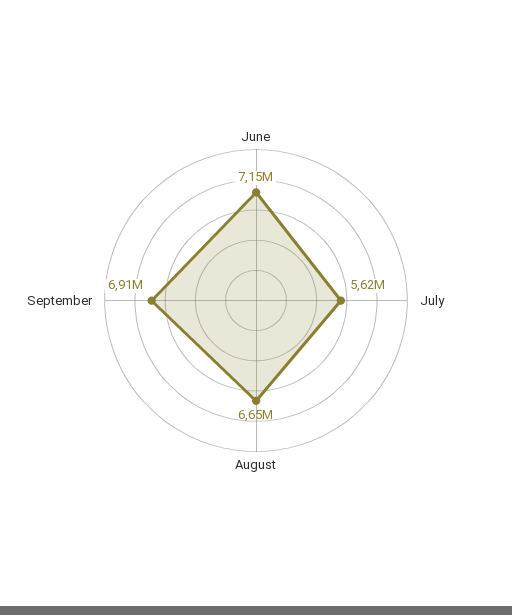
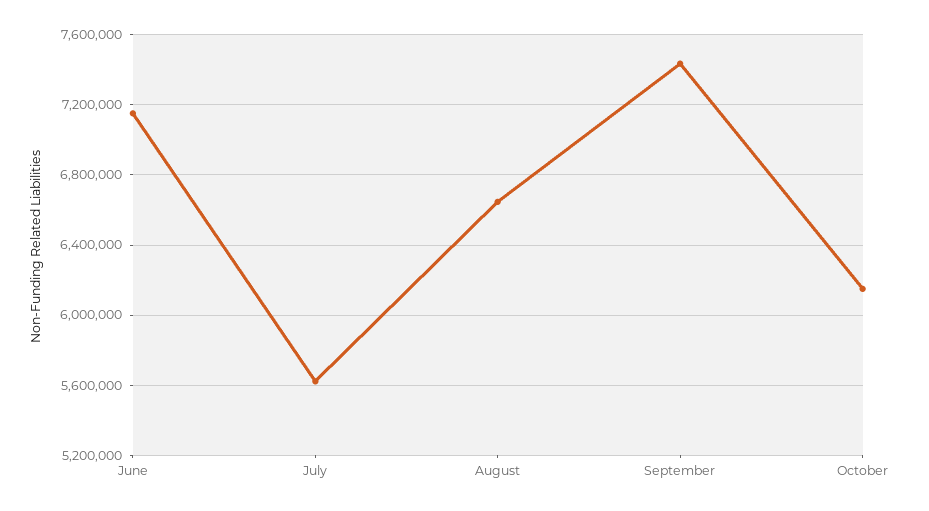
September: 6910000 -> 7450000
October: none -> 6150000

